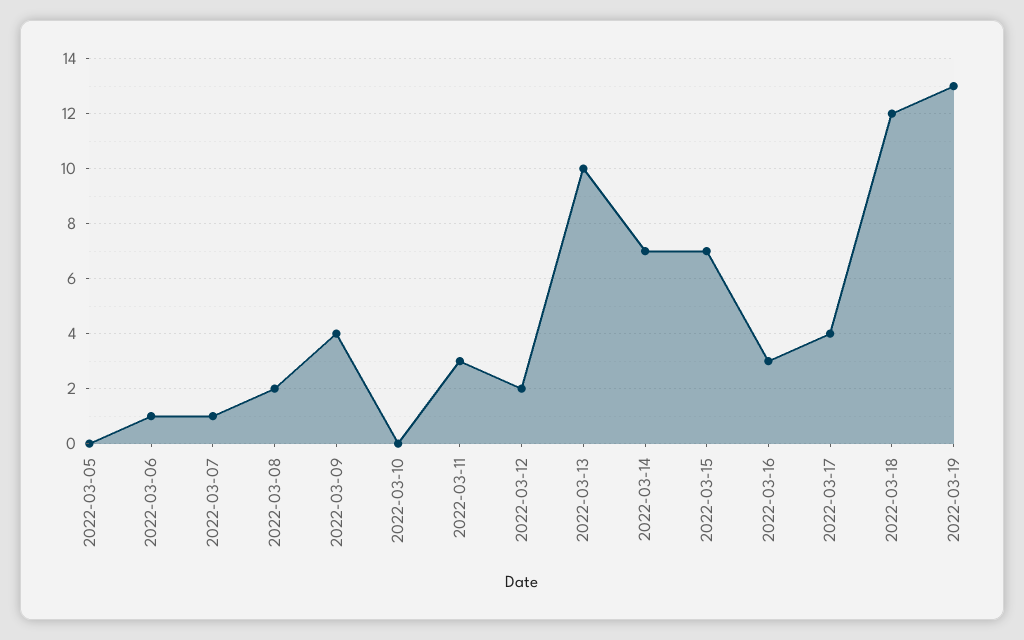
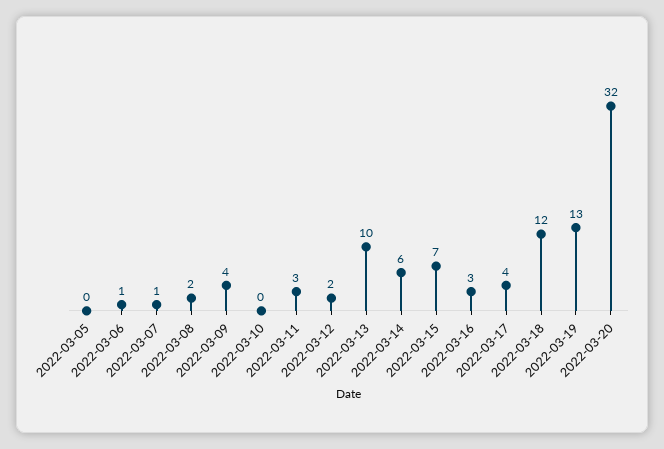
2022-03-14: 7 -> 6
2022-03-20: none -> 32

